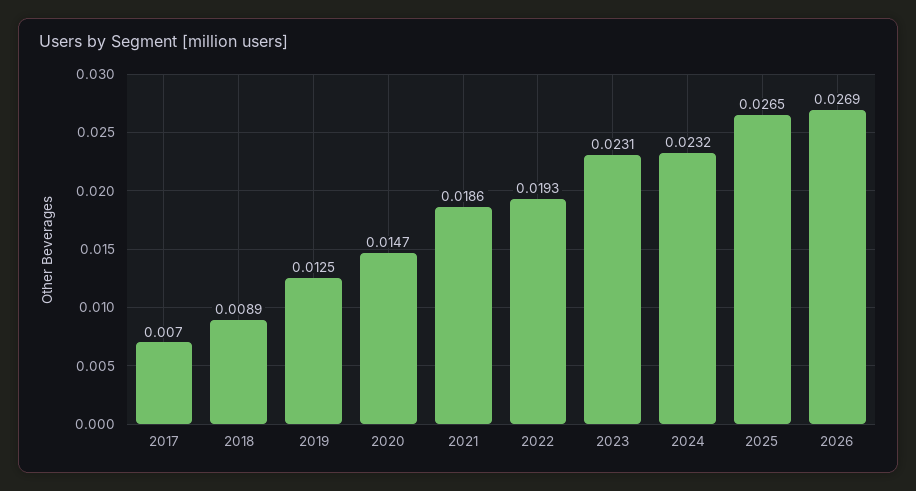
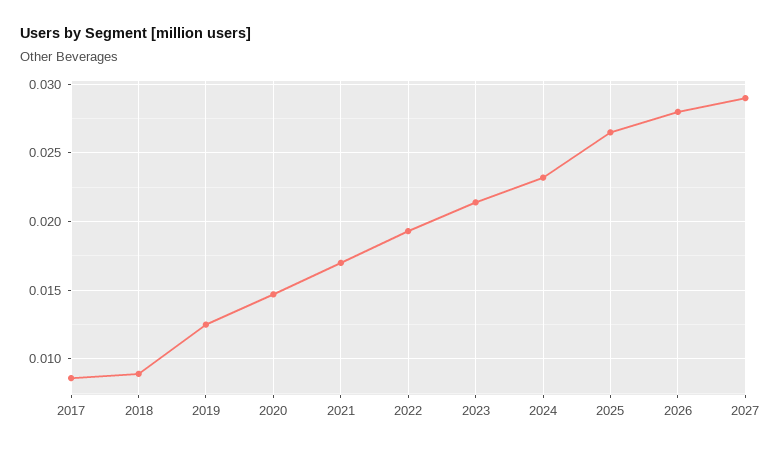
2017: 0.007 -> 0.0085
2021: 0.0186 -> 0.017
2023: 0.0231 -> 0.0215
2026: 0.0269 -> 0.028
2027: none -> 0.029

